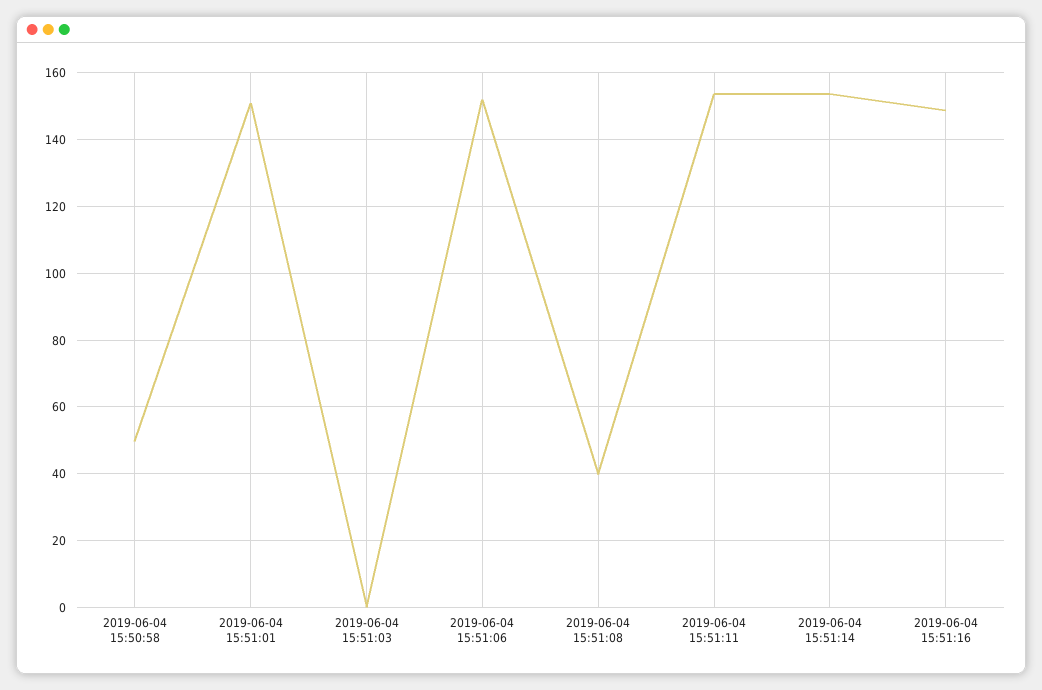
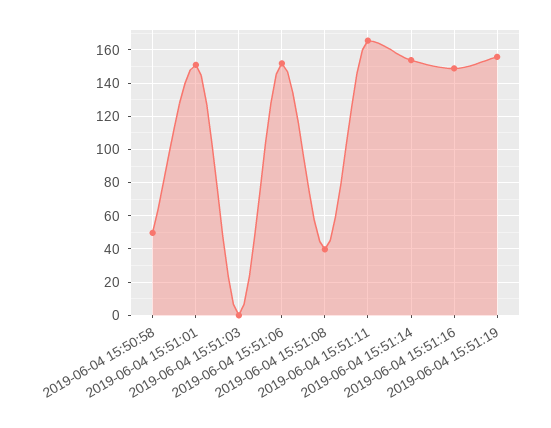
2019-06-04 15:51:11: 154 -> 165
2019-06-04 15:51:19: none -> 155

